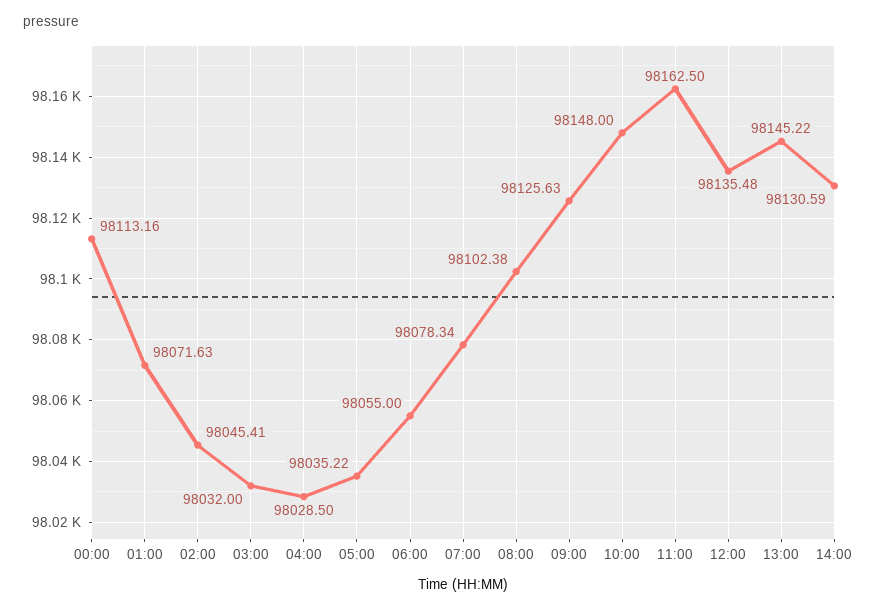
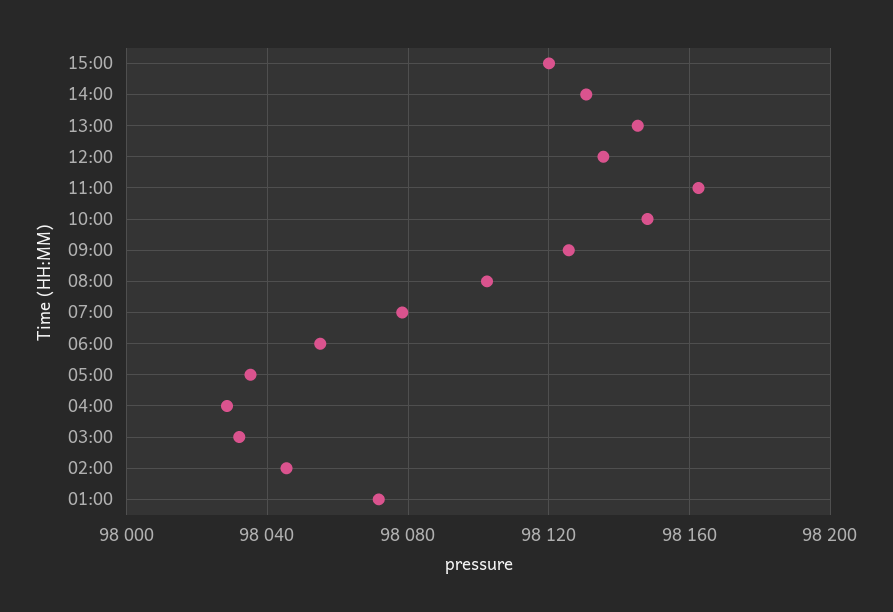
00:00: 98113.16 -> none
15:00: none -> 98120

